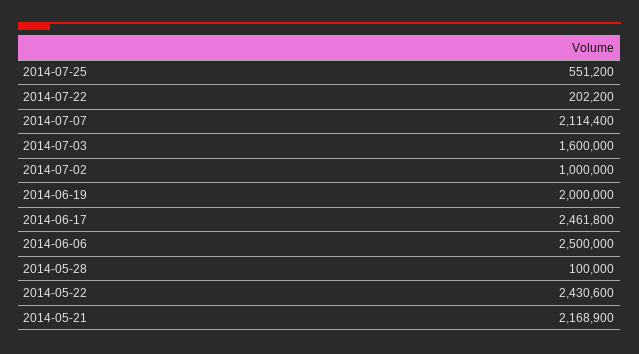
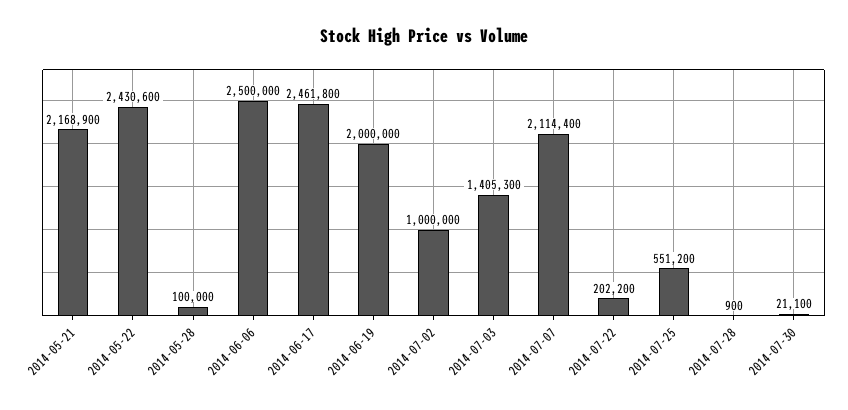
2014-07-03: 1600000 -> 1405300
2014-07-28: none -> 900
2014-07-30: none -> 21100

